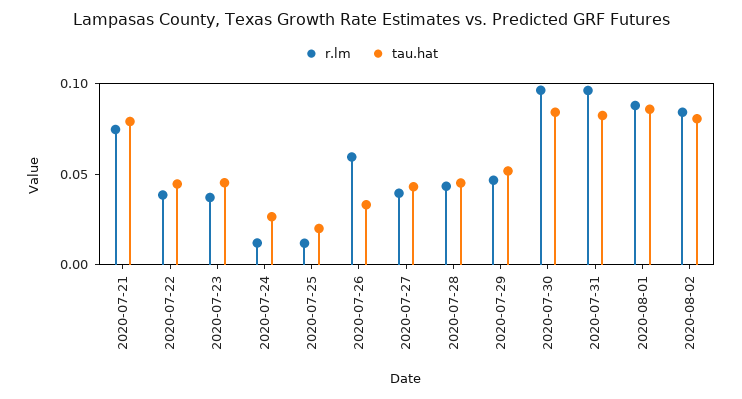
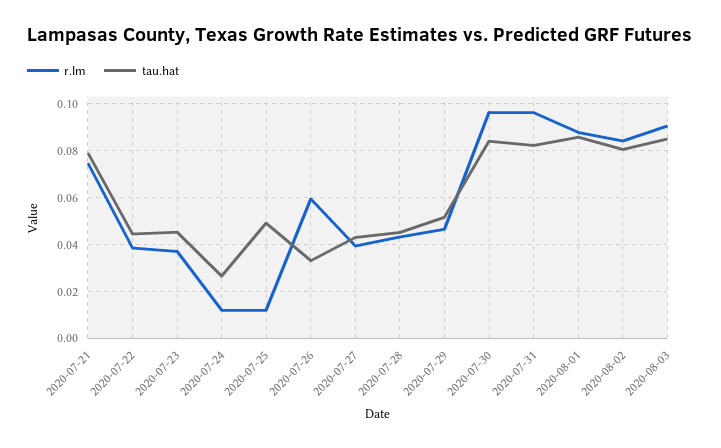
tau.hat, 2020-07-25: 0.02 -> 0.05
r.lm, 2020-08-03: none -> 0.09
tau.hat, 2020-08-03: none -> 0.085

